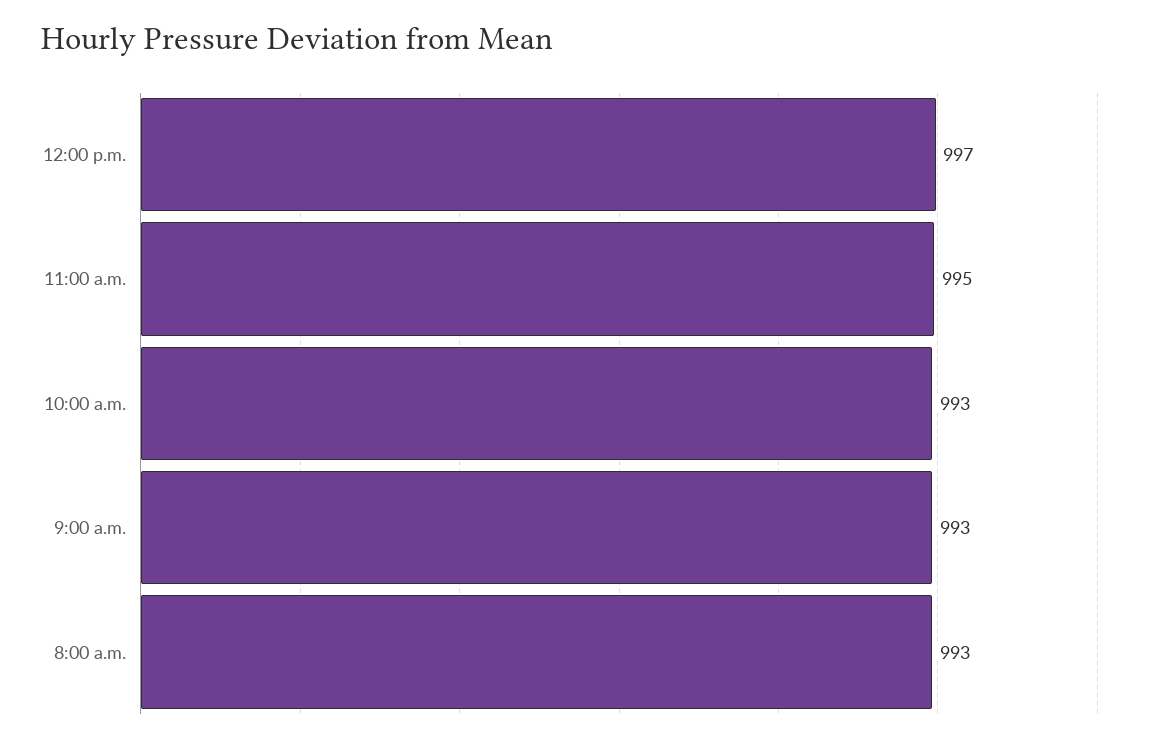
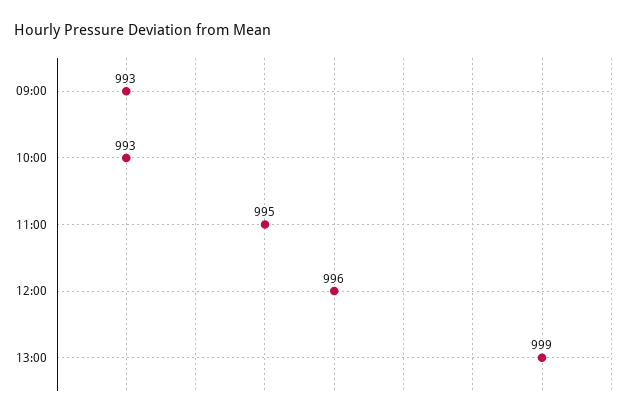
12:00 p.m.: 997 -> 996
8:00 a.m.: 993 -> none
13:00: none -> 999

